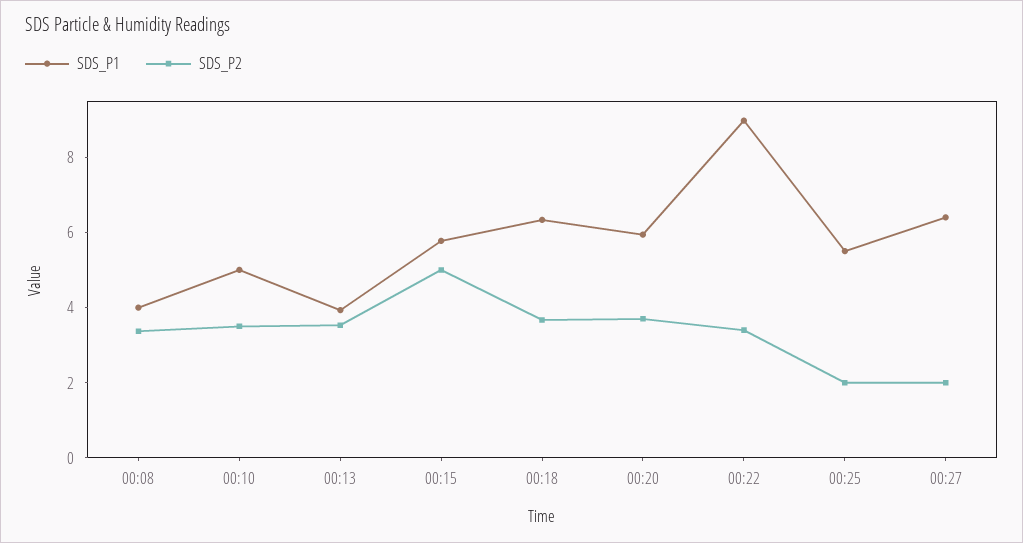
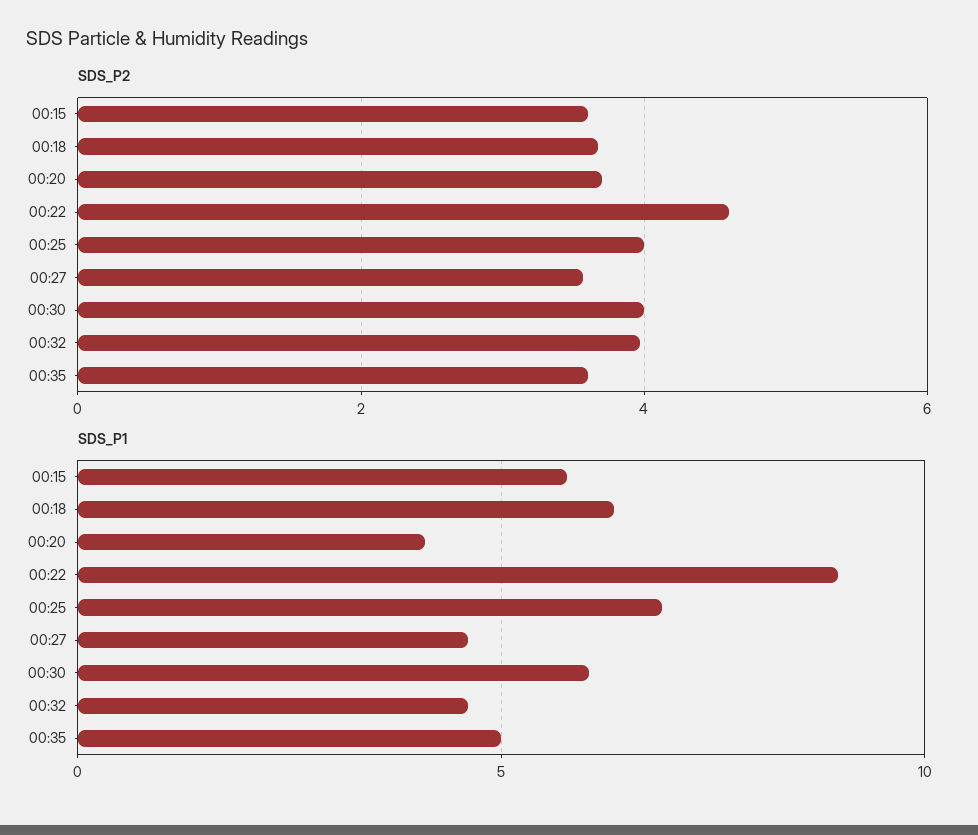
SDS_P1, 00:08: 4 -> none
SDS_P2, 00:08: 3.5 -> none
SDS_P1, 00:10: 5 -> none
SDS_P2, 00:10: 3.5 -> none
SDS_P1, 00:13: 4 -> none
SDS_P2, 00:13: 3.5 -> none
SDS_P2, 00:15: 5 -> 3.6
SDS_P1, 00:20: 6 -> 4
SDS_P2, 00:22: 3.5 -> 4.6
SDS_P1, 00:25: 5.5 -> 7
SDS_P2, 00:25: 2 -> 4
SDS_P1, 00:27: 6.5 -> 4.5
SDS_P2, 00:27: 2 -> 3.6
SDS_P2, 00:30: none -> 4
SDS_P2, 00:32: none -> 4
SDS_P2, 00:35: none -> 3.6
SDS_P1, 00:30: none -> 6
SDS_P1, 00:32: none -> 4.5
SDS_P1, 00:35: none -> 5

